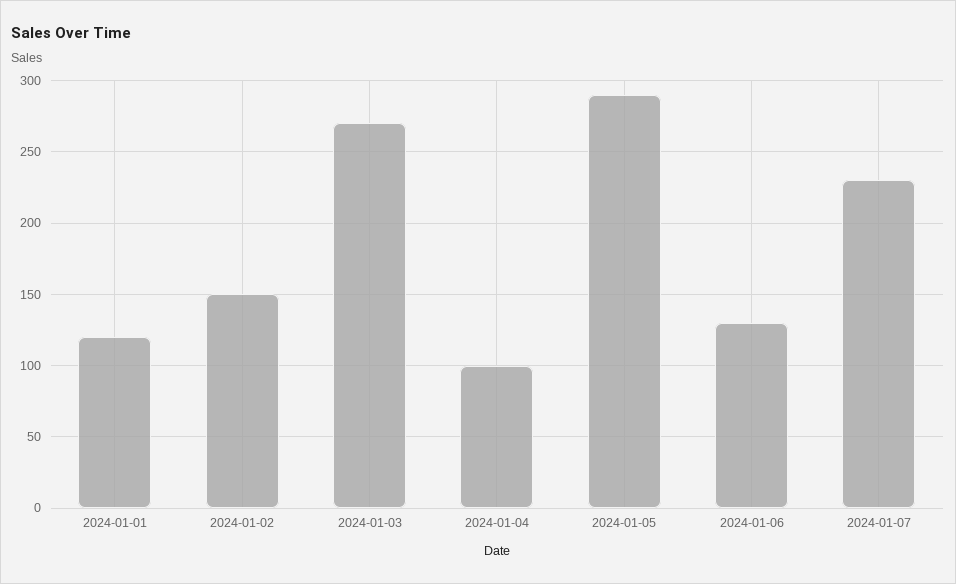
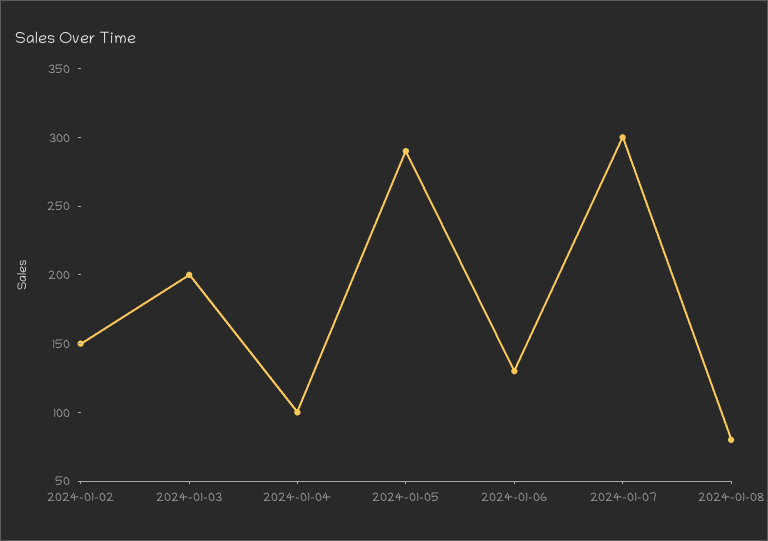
2024-01-01: 120 -> none
2024-01-03: 270 -> 200
2024-01-07: 230 -> 300
2024-01-08: none -> 80

